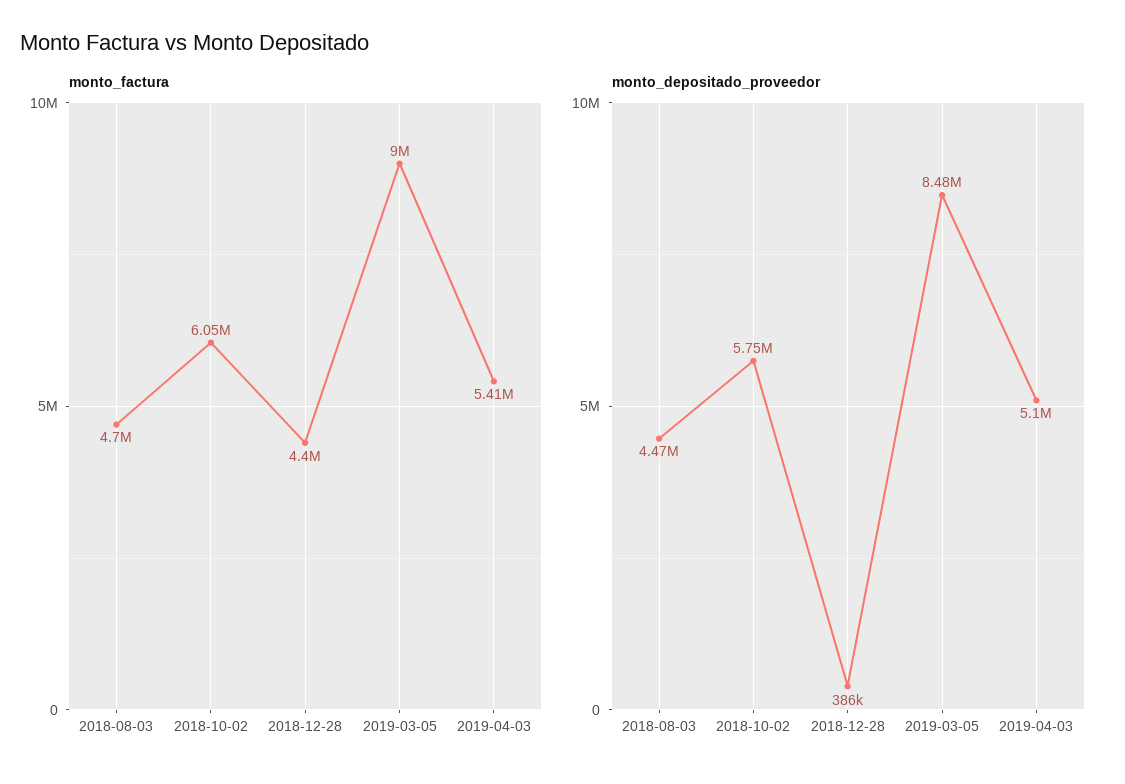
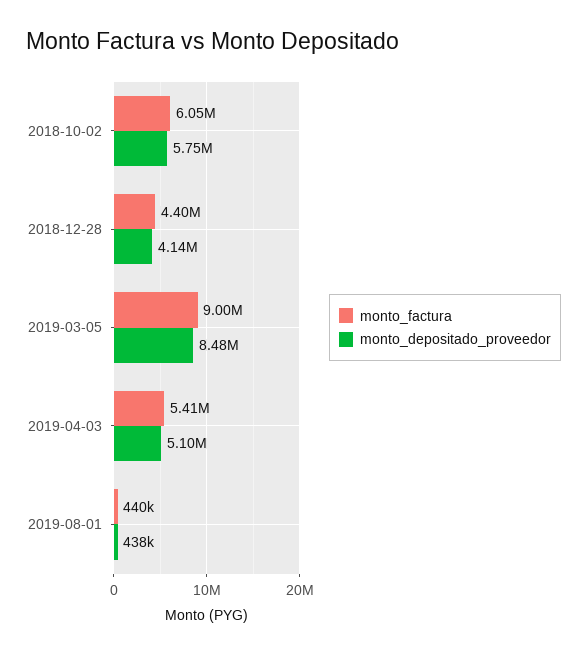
monto_factura, 2018-08-03: 4700000 -> none
monto_depositado_proveedor, 2018-08-03: 4470000 -> none
monto_depositado_proveedor, 2018-12-28: 386000 -> 4140000
monto_factura, 2019-08-01: none -> 440000
monto_depositado_proveedor, 2019-08-01: none -> 438000

